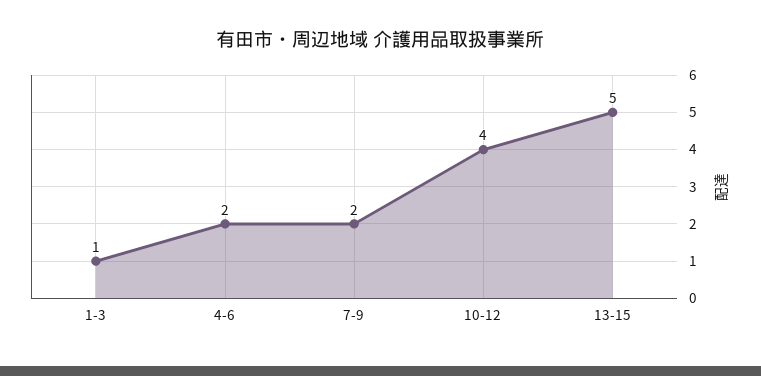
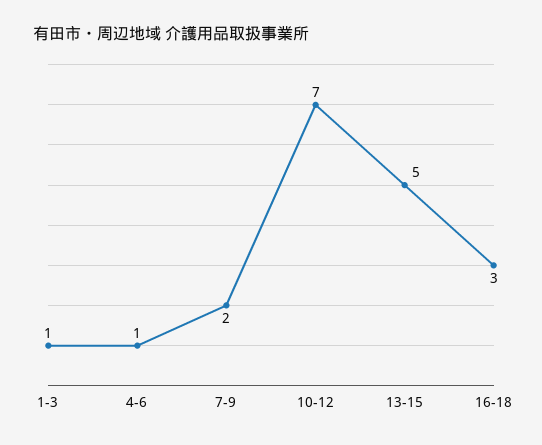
4-6: 2 -> 1
10-12: 4 -> 7
16-18: none -> 3

